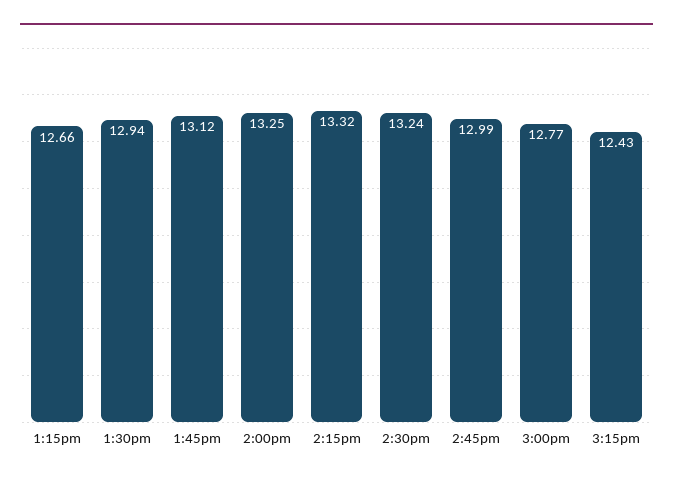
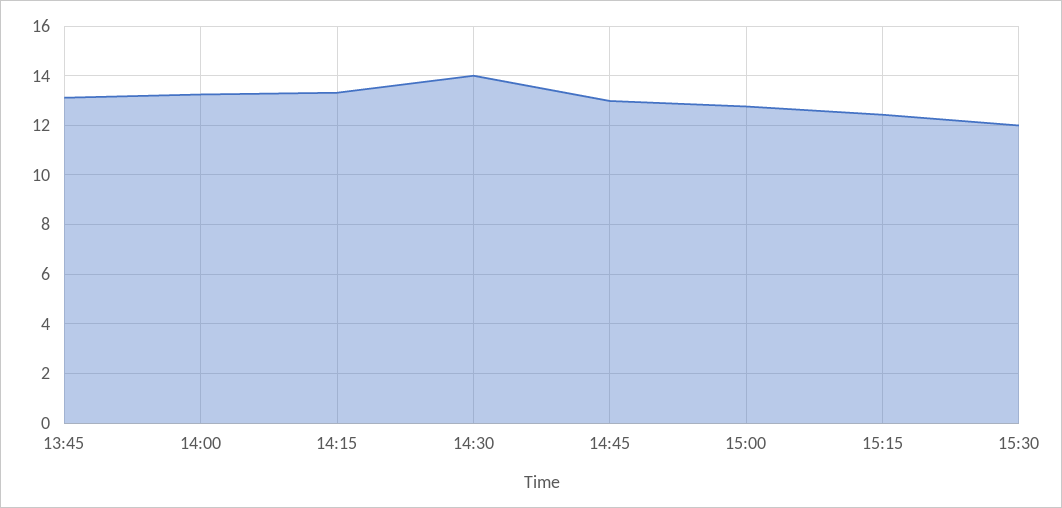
1:15pm: 12.66 -> none
1:30pm: 12.94 -> none
2:30pm: 13.24 -> 14
15:30: none -> 12

